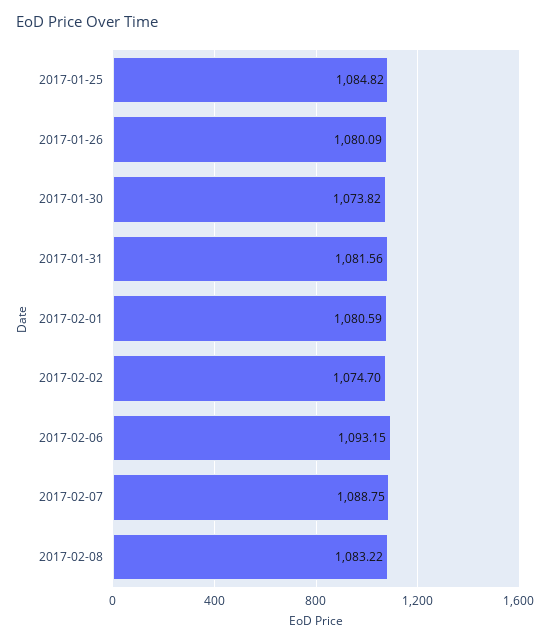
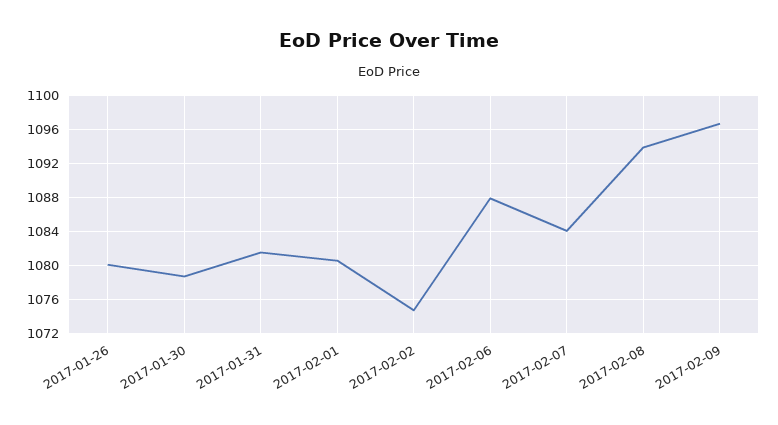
2017-01-25: 1084.82 -> none
2017-01-30: 1073.82 -> 1079
2017-02-06: 1093.15 -> 1088
2017-02-07: 1088.75 -> 1084
2017-02-08: 1083.22 -> 1094
2017-02-09: none -> 1097

